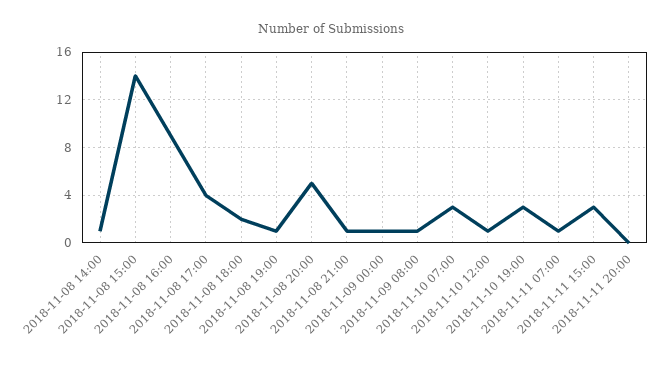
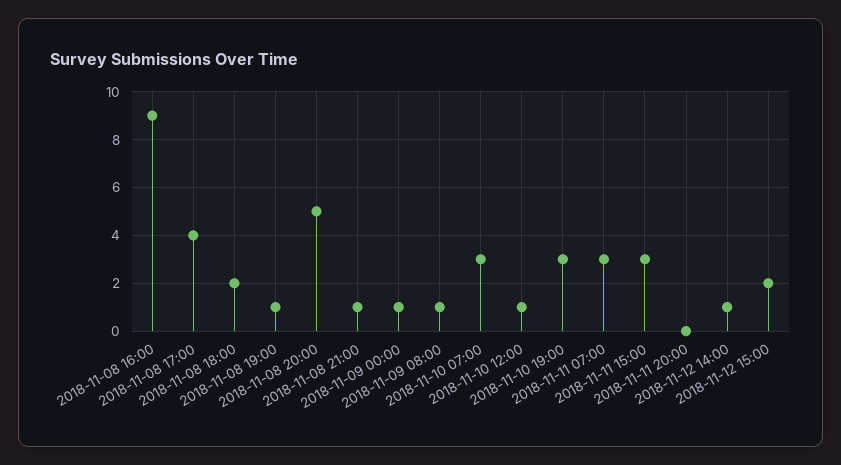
2018-11-08 14:00: 1 -> none
2018-11-08 15:00: 14 -> none
2018-11-11 07:00: 1 -> 3
2018-11-12 14:00: none -> 1
2018-11-12 15:00: none -> 2

